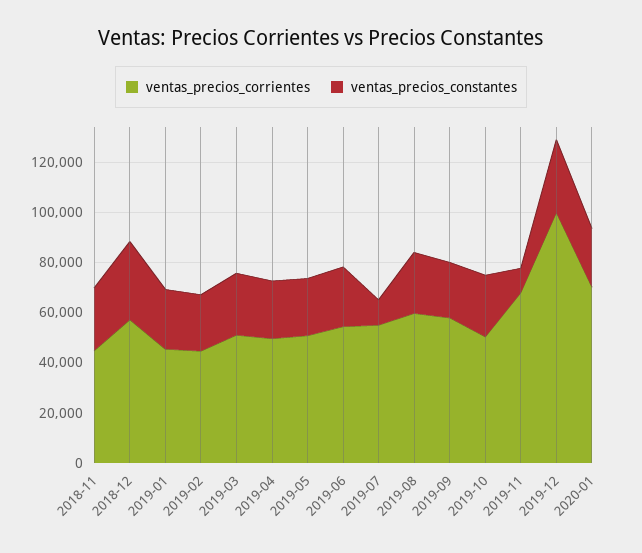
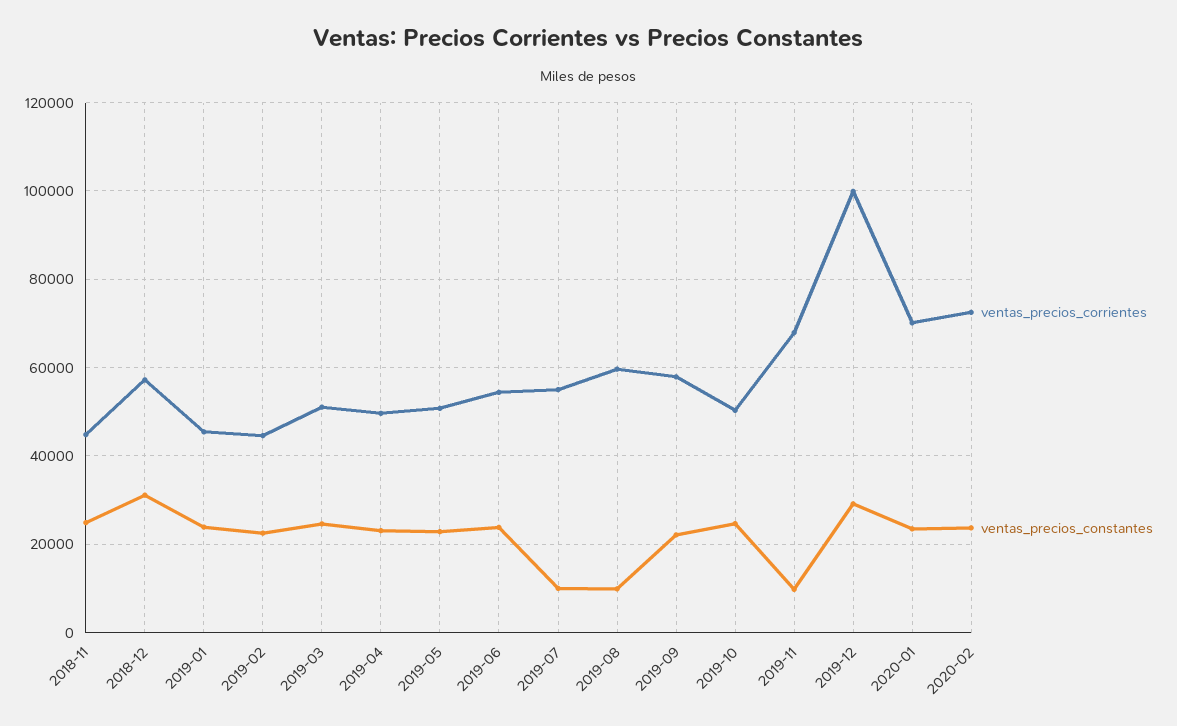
ventas_precios_constantes, 2019-08: 25000 -> 10000
ventas_precios_corrientes, 2020-02: none -> 72000
ventas_precios_constantes, 2020-02: none -> 24000

